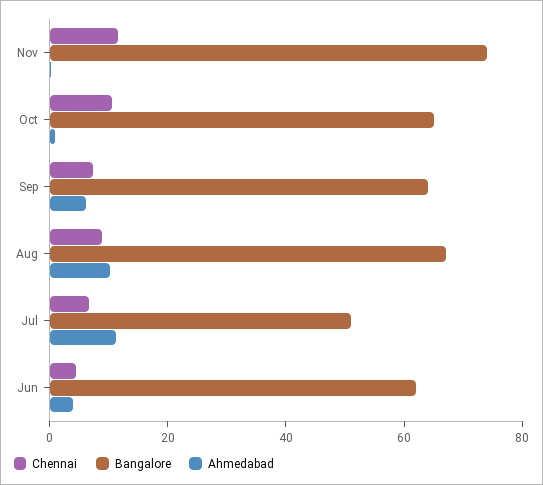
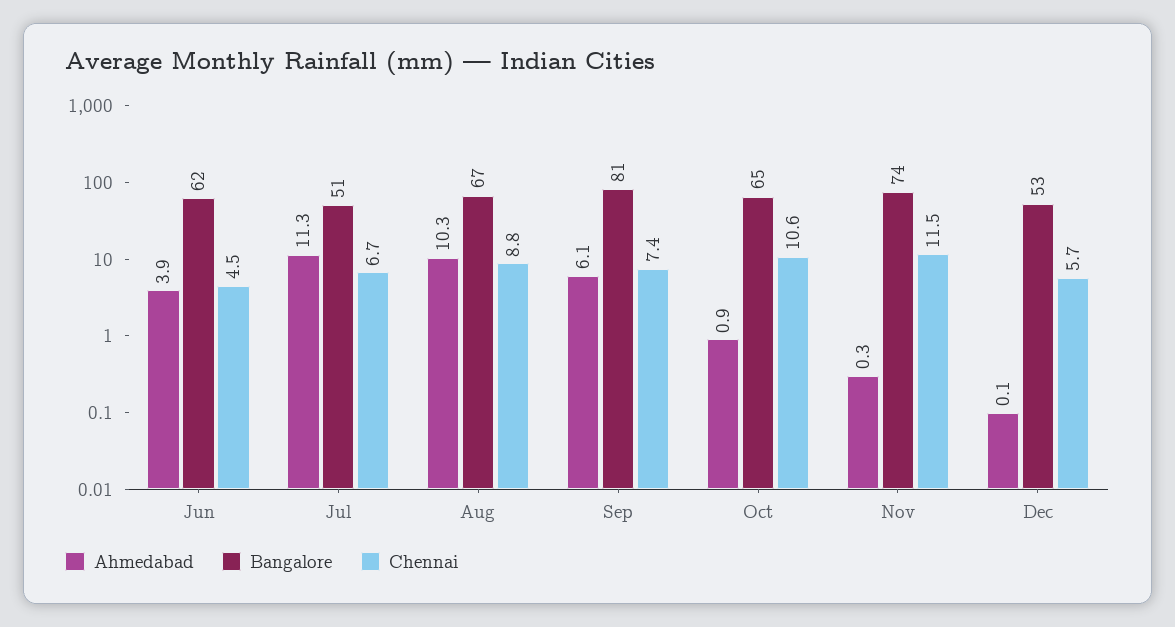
Bangalore, Sep: 65 -> 81
Ahmedabad, Dec: none -> 0.1
Bangalore, Dec: none -> 53
Chennai, Dec: none -> 5.7

